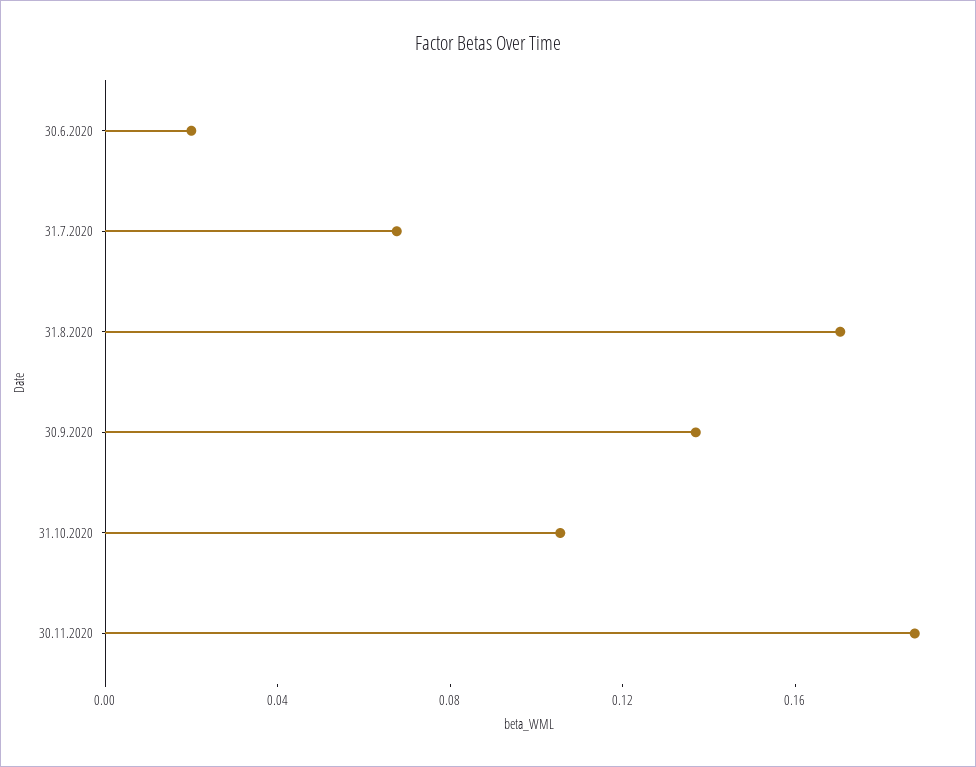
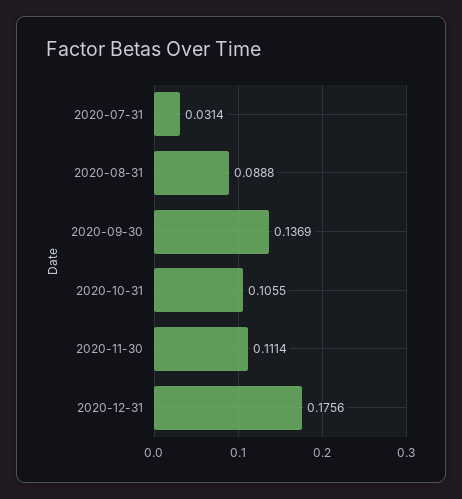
30.6.2020: 0.02 -> none
31.7.2020: 0.07 -> 0.0314
31.8.2020: 0.17 -> 0.0888
30.11.2020: 0.19 -> 0.1114
2020-12-31: none -> 0.1756

